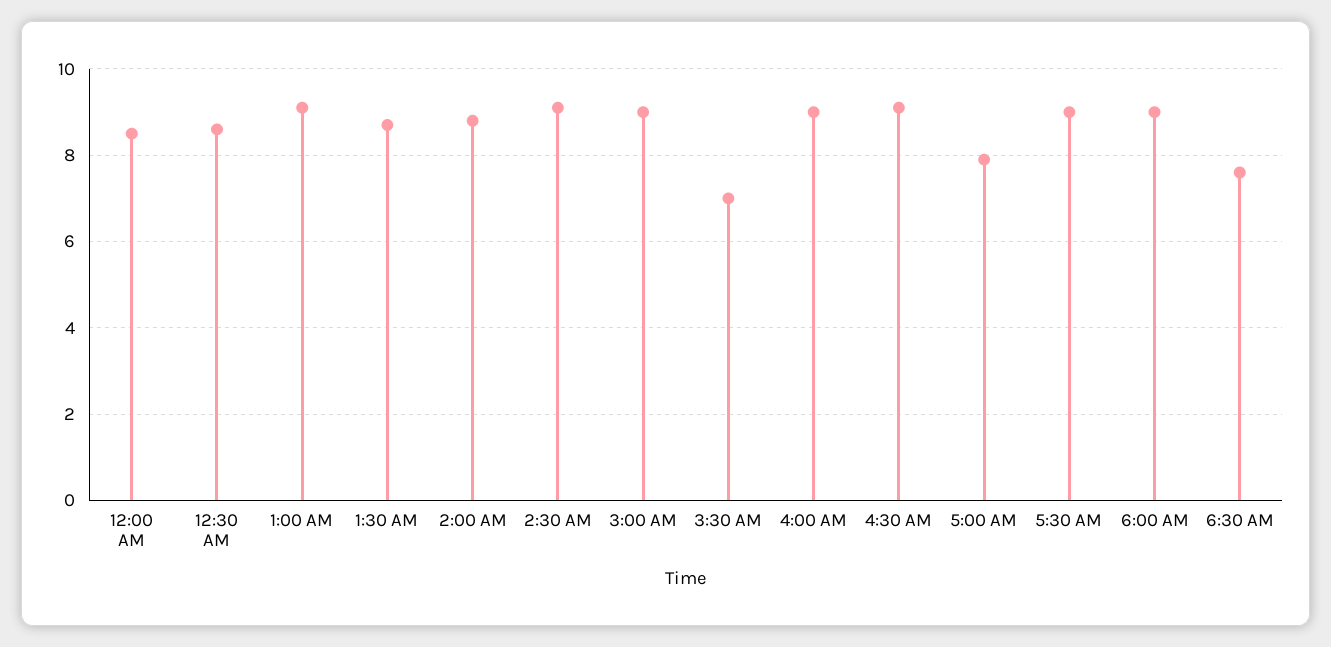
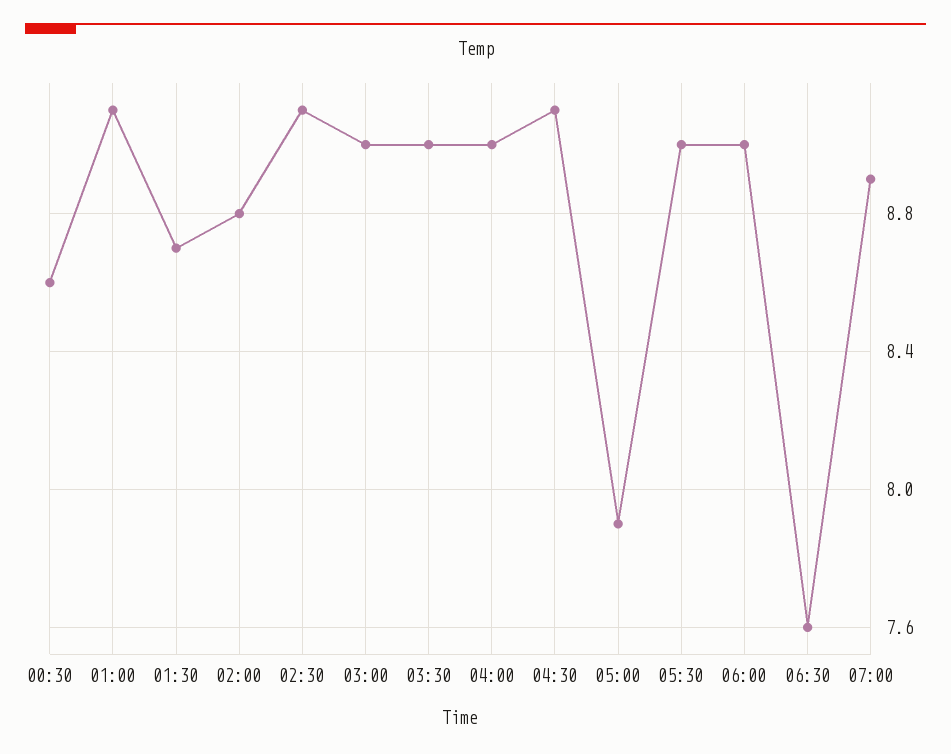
12:00 AM: 8.5 -> none
3:30 AM: 7 -> 9
07:00: none -> 8.9

